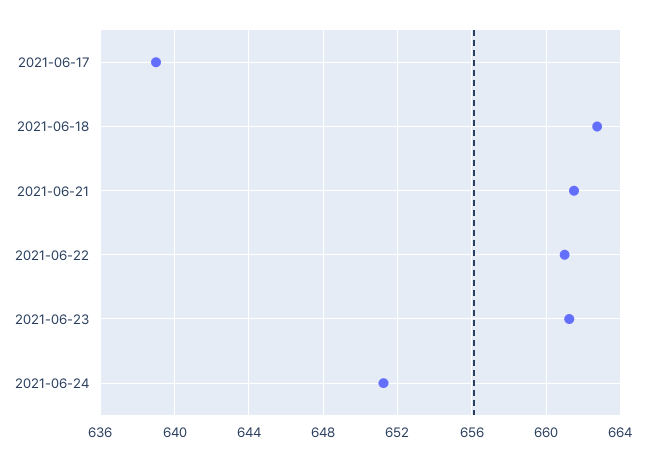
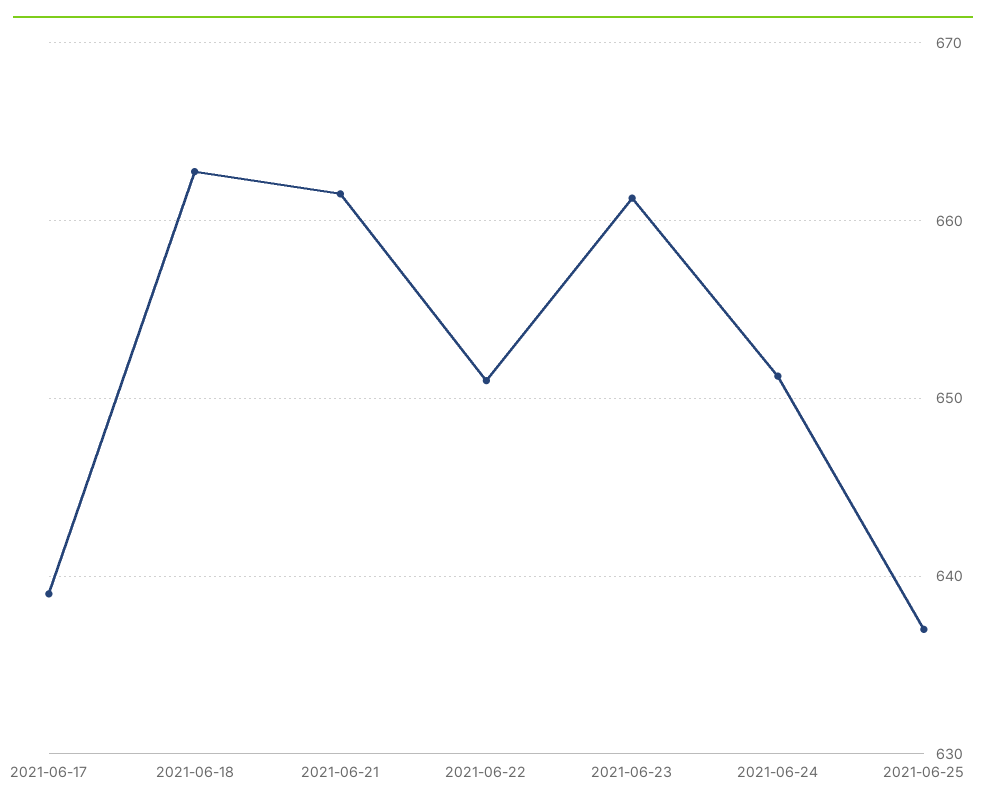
2021-06-22: 661 -> 651
2021-06-25: none -> 637

